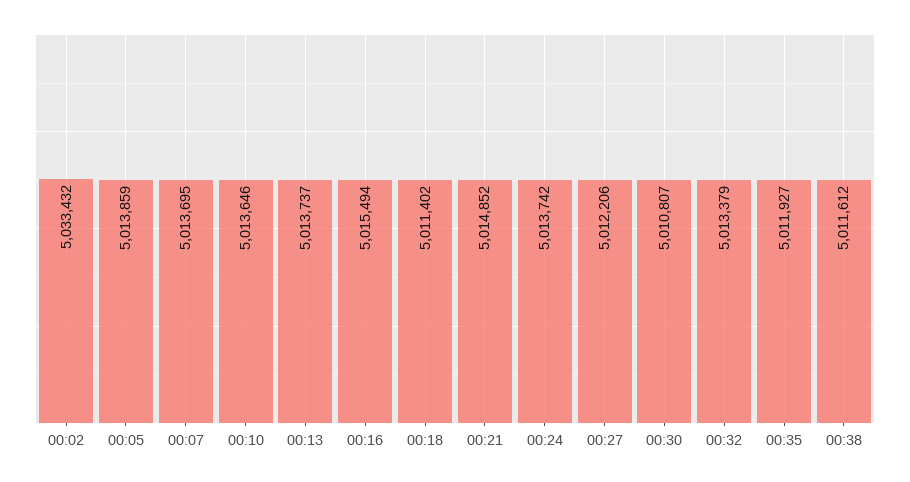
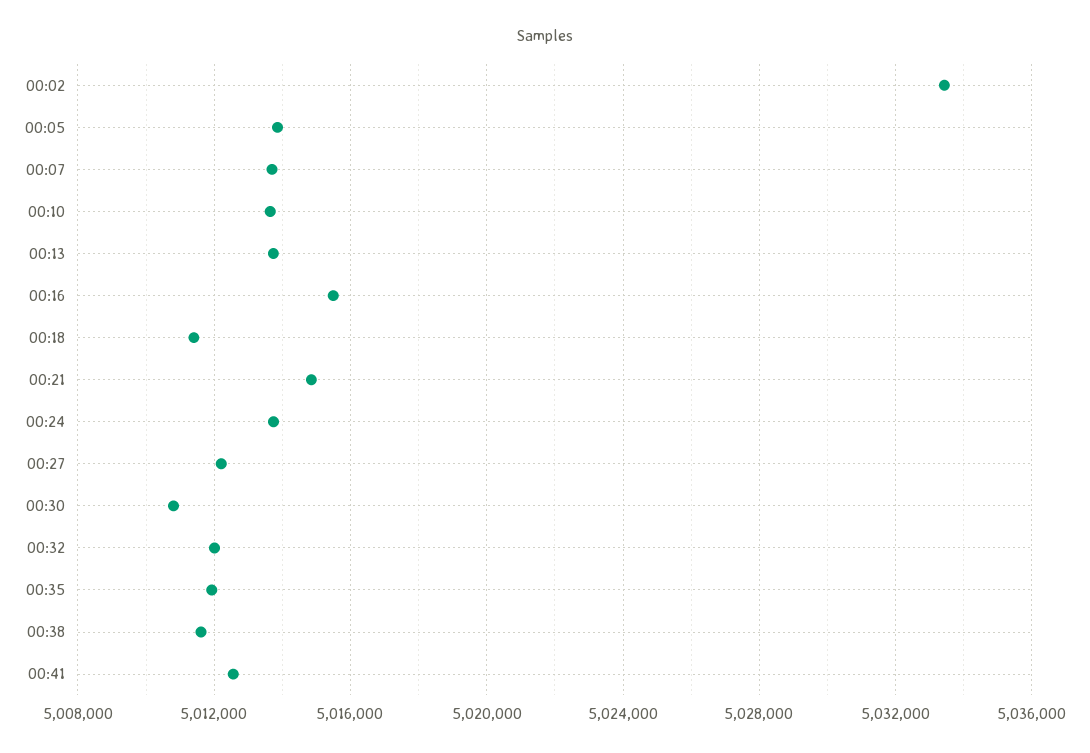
00:32: 5013379 -> 5012000
00:41: none -> 5012500

